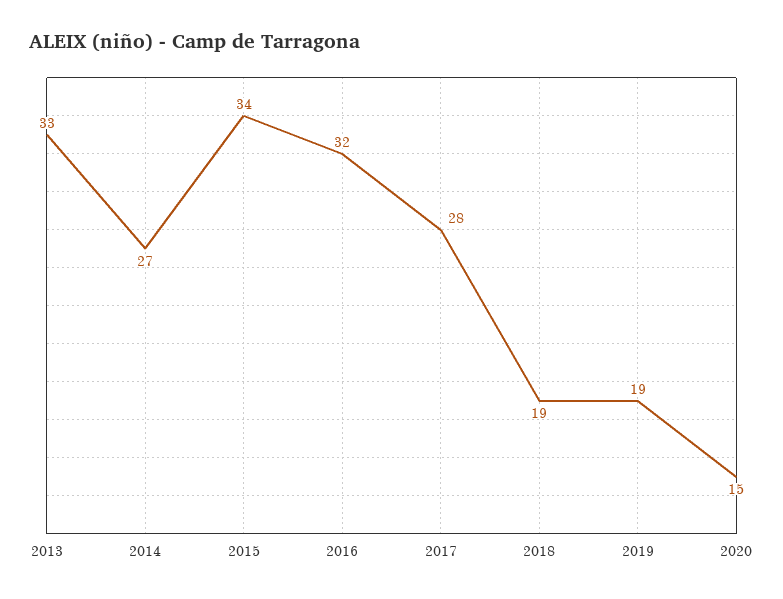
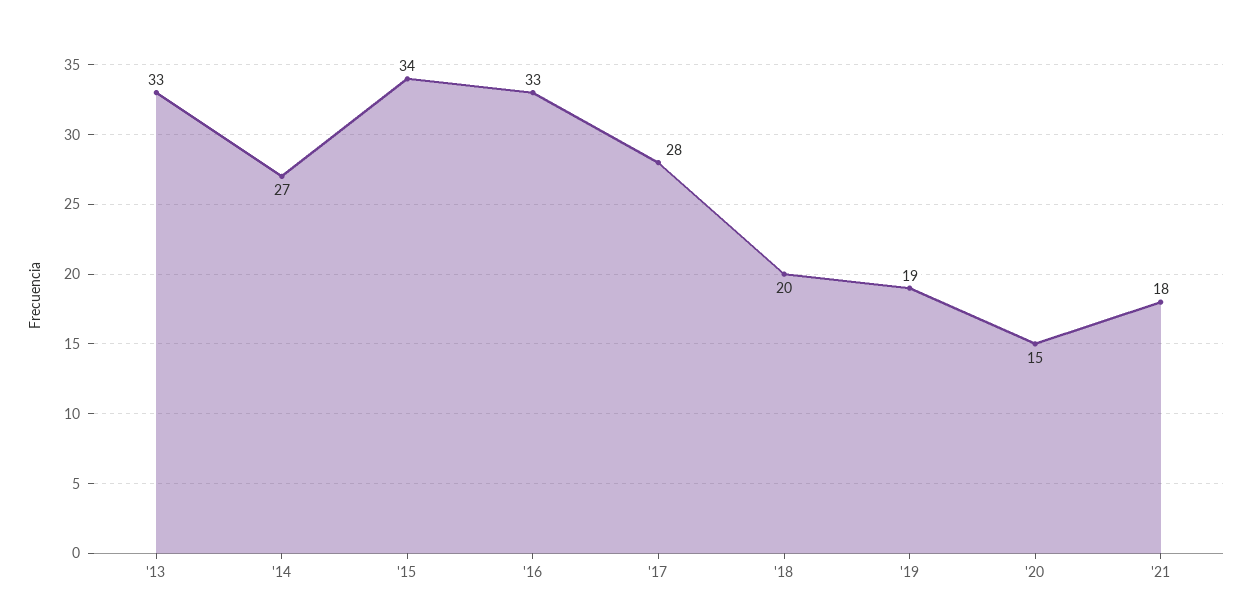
2016: 32 -> 33
2018: 19 -> 20
'21: none -> 18

